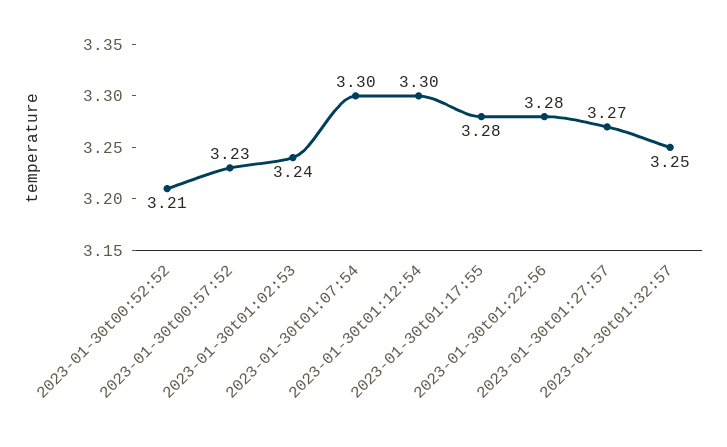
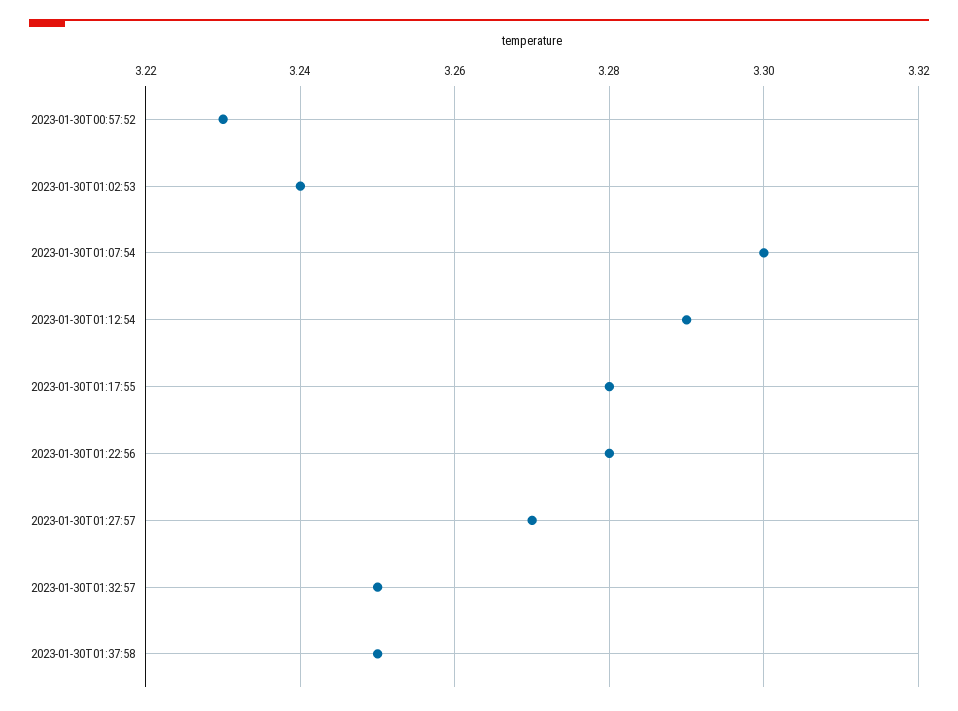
2023-01-30t00:52:52: 3.21 -> none
2023-01-30t01:12:54: 3.3 -> 3.29
2023-01-30T01:37:58: none -> 3.25

